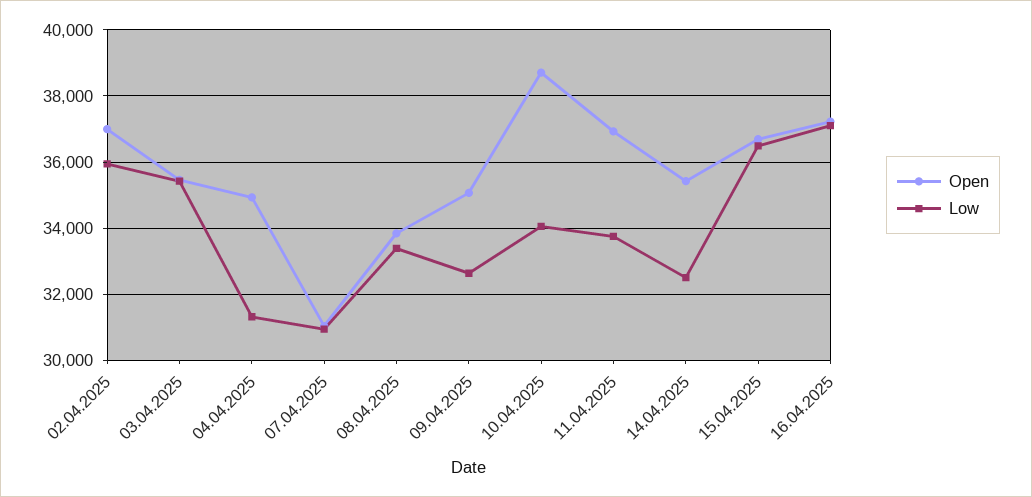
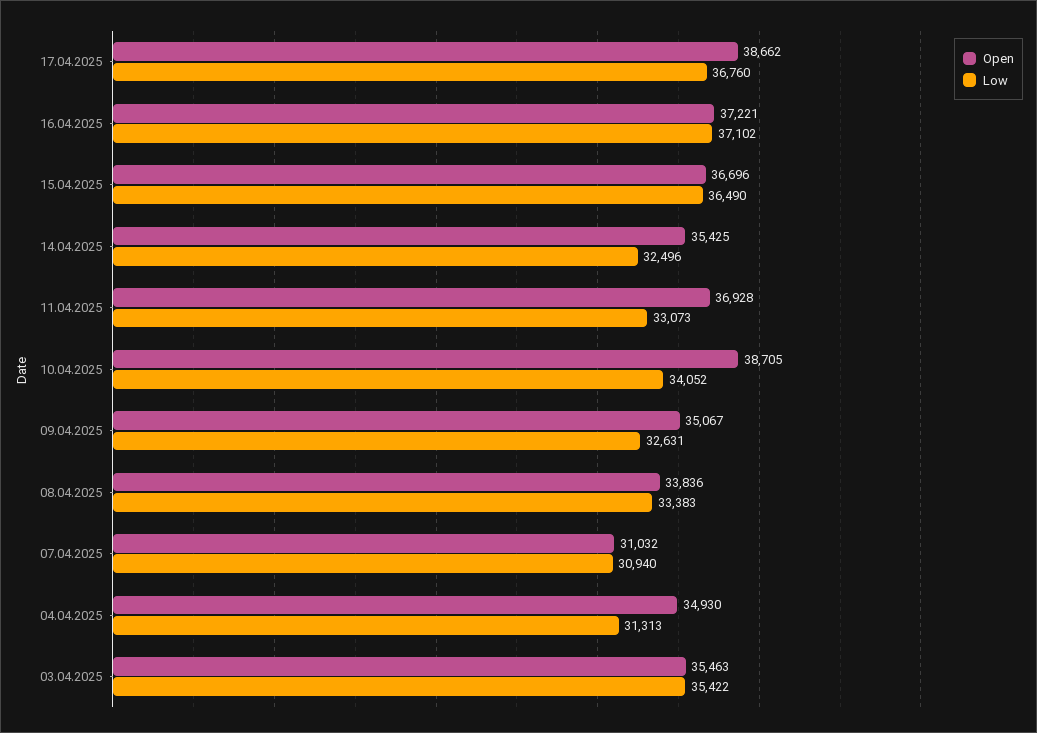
Open, 02.04.2025: 37000 -> none
Low, 02.04.2025: 36000 -> none
Low, 11.04.2025: 33800 -> 33073
Open, 17.04.2025: none -> 38662
Low, 17.04.2025: none -> 36760

